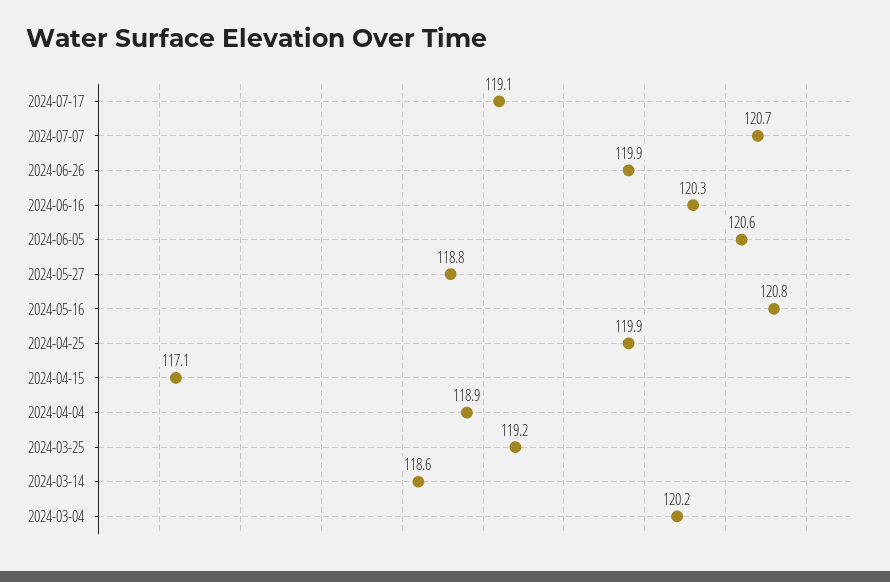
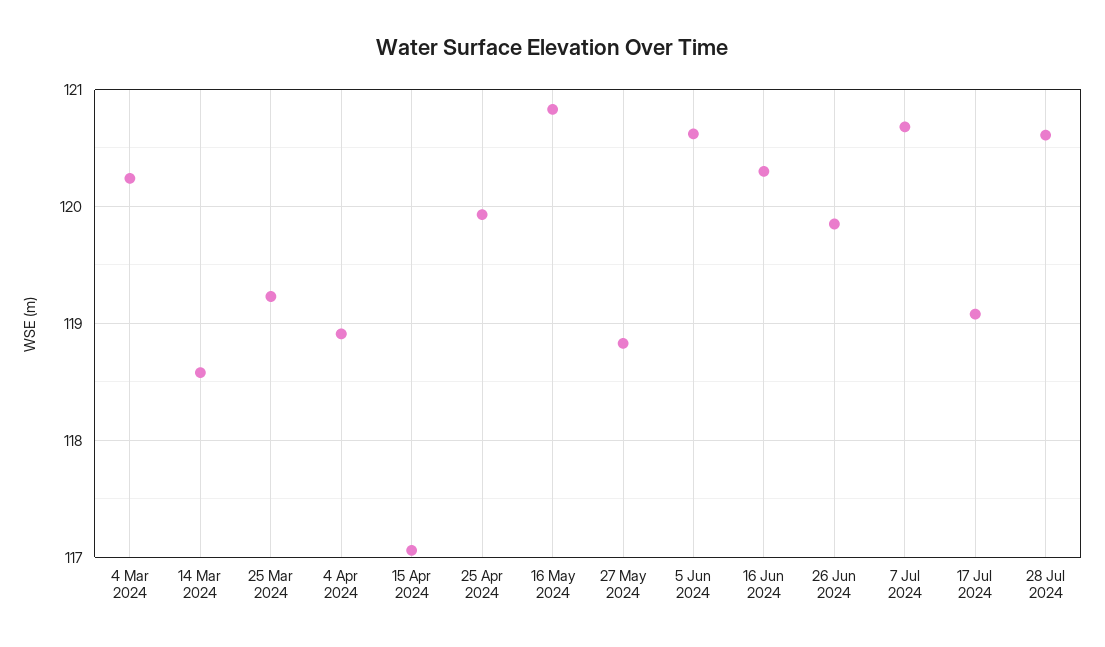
28 Jul 2024: none -> 120.6

